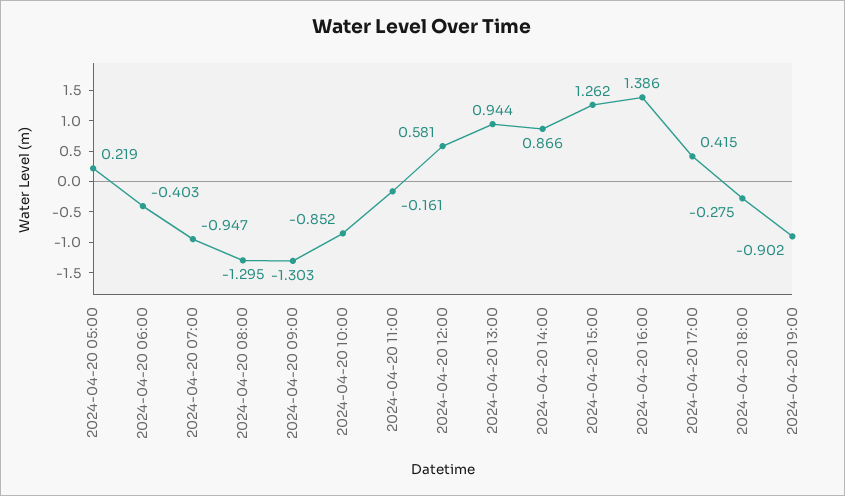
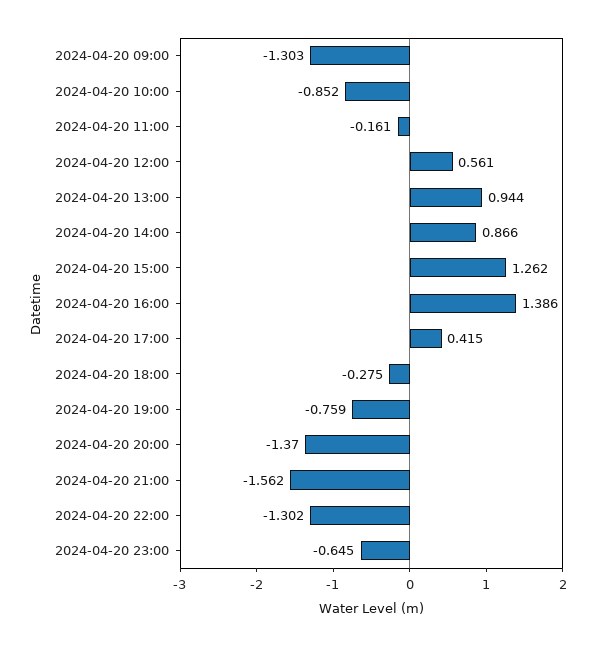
2024-04-20 05:00: 0.219 -> none
2024-04-20 06:00: -0.403 -> none
2024-04-20 07:00: -0.947 -> none
2024-04-20 08:00: -1.295 -> none
2024-04-20 12:00: 0.581 -> 0.561
2024-04-20 19:00: -0.902 -> -0.759
2024-04-20 20:00: none -> -1.37
2024-04-20 21:00: none -> -1.562
2024-04-20 22:00: none -> -1.302
2024-04-20 23:00: none -> -0.645

